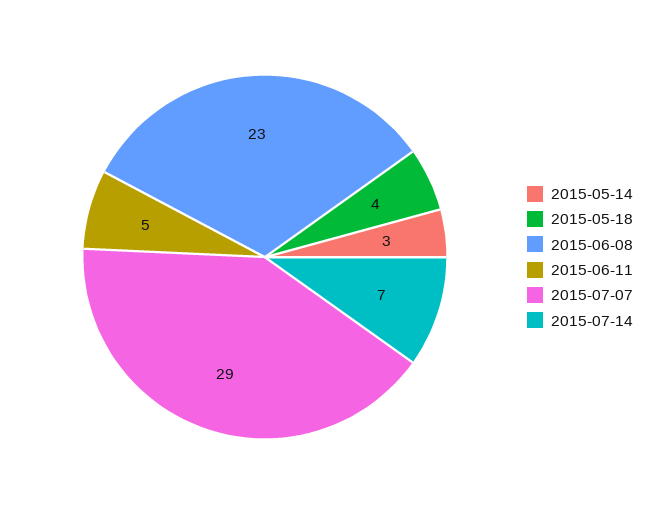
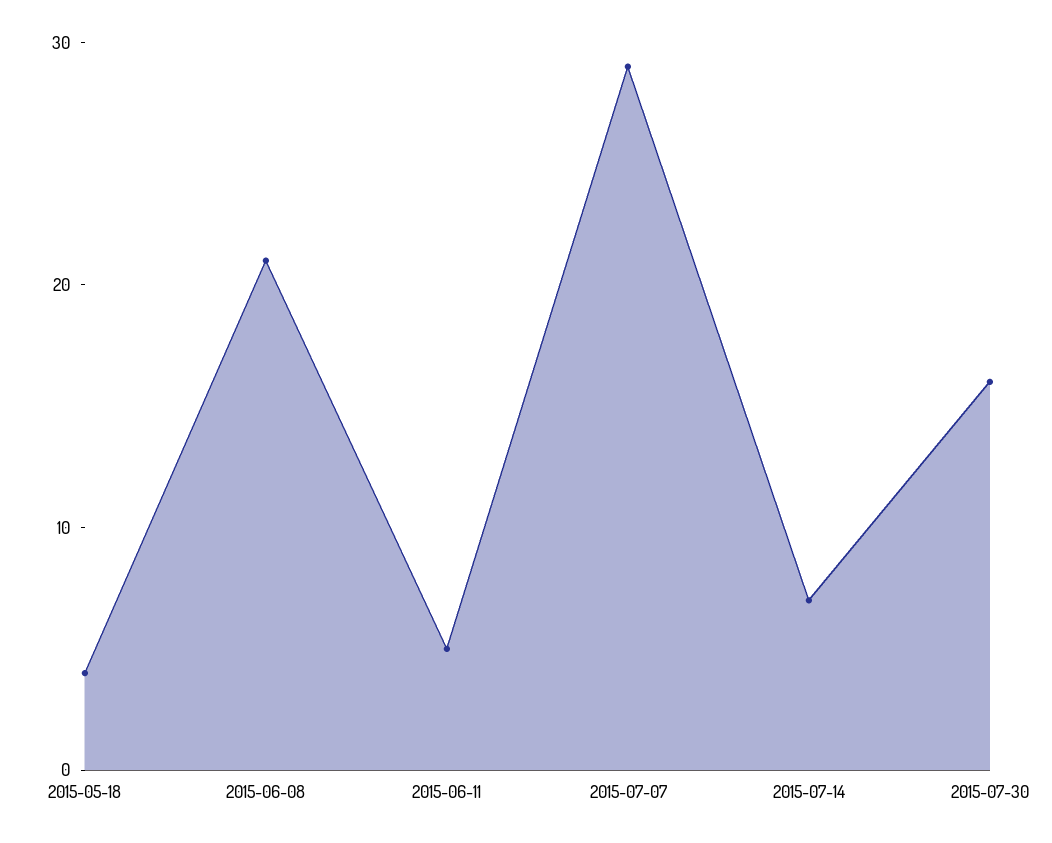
2015-05-14: 3 -> none
2015-06-08: 23 -> 21
2015-07-30: none -> 16

